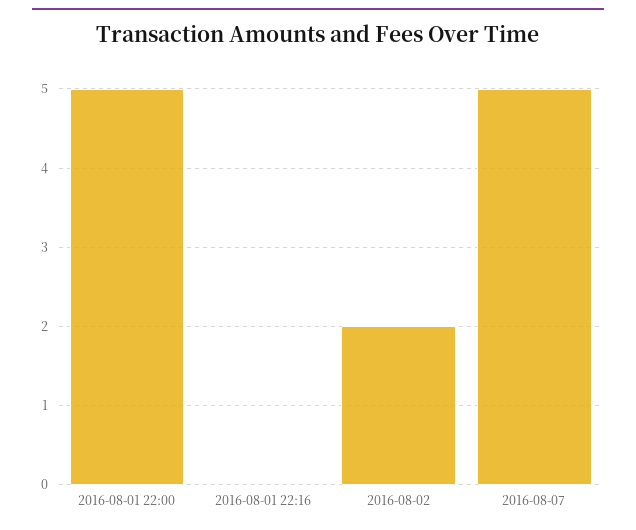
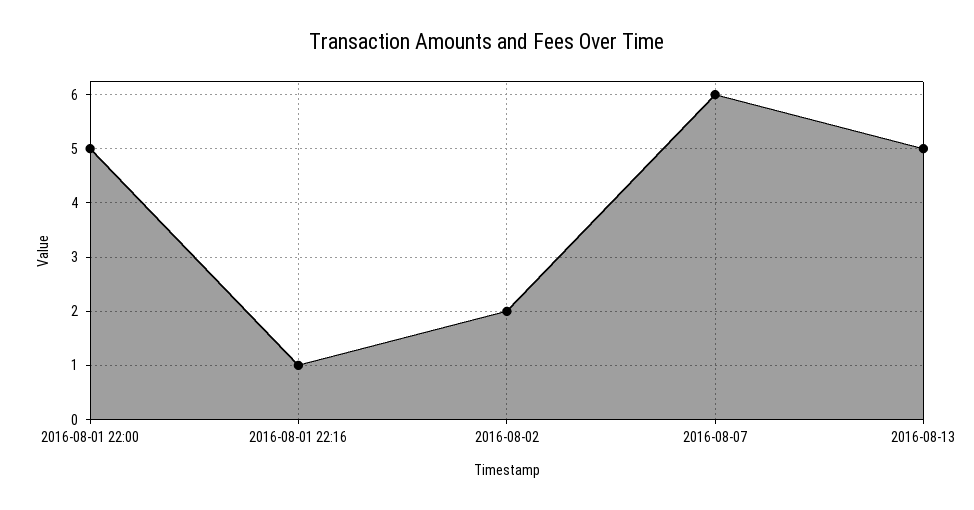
2016-08-01 22:16: 0 -> 1
2016-08-07: 5 -> 6
2016-08-13: none -> 5

